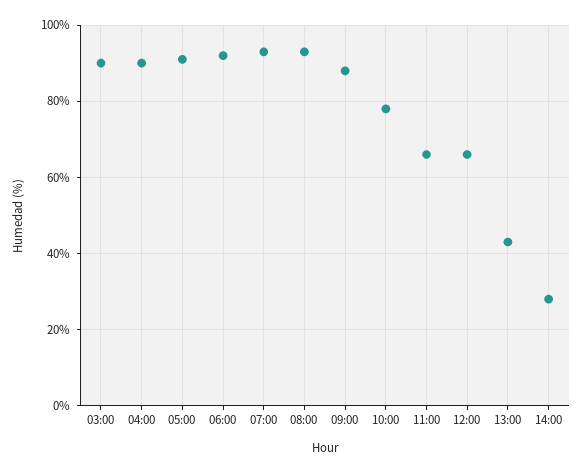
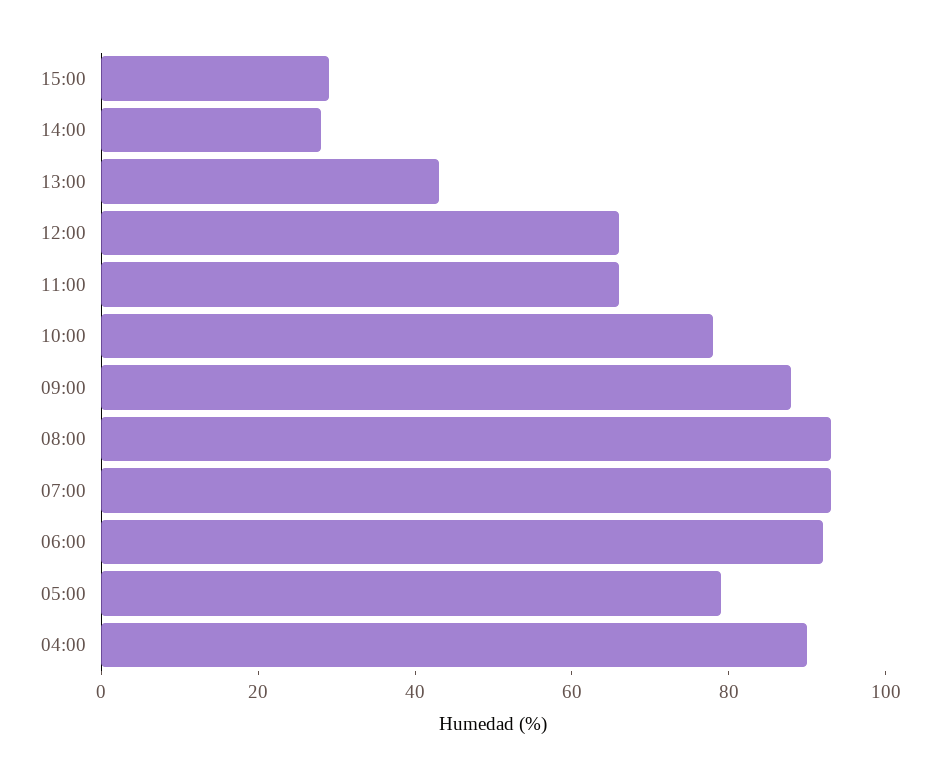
03:00: 90 -> none
05:00: 90 -> 80
15:00: none -> 30

